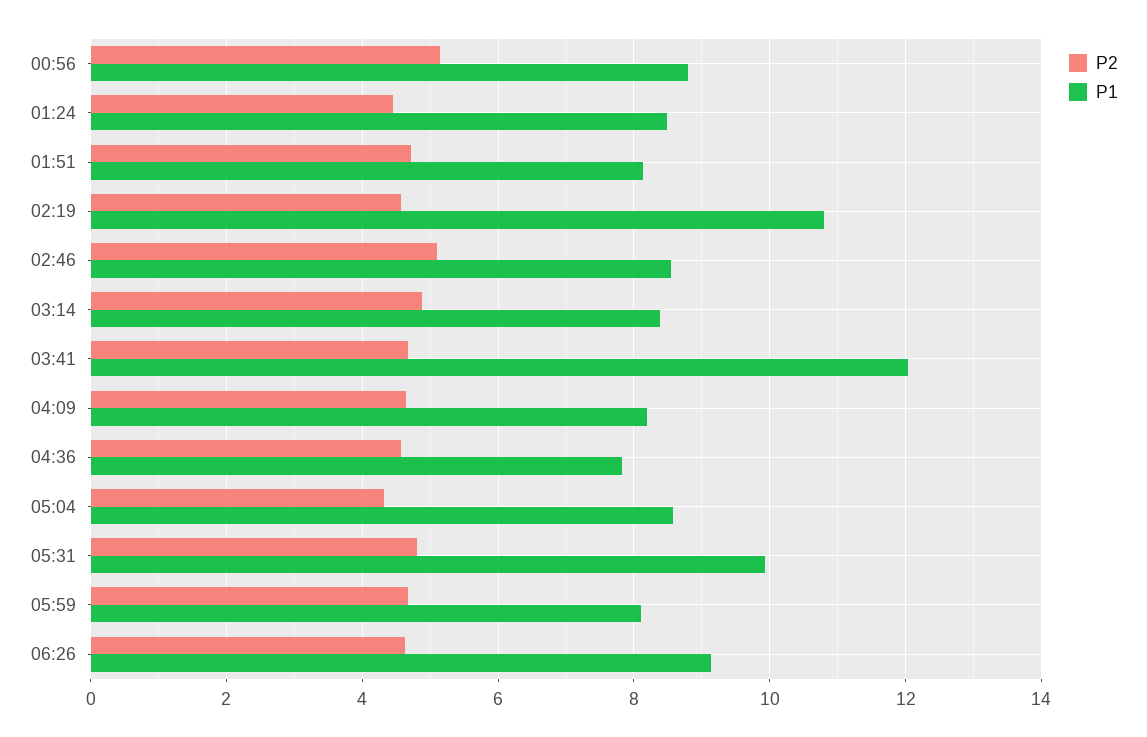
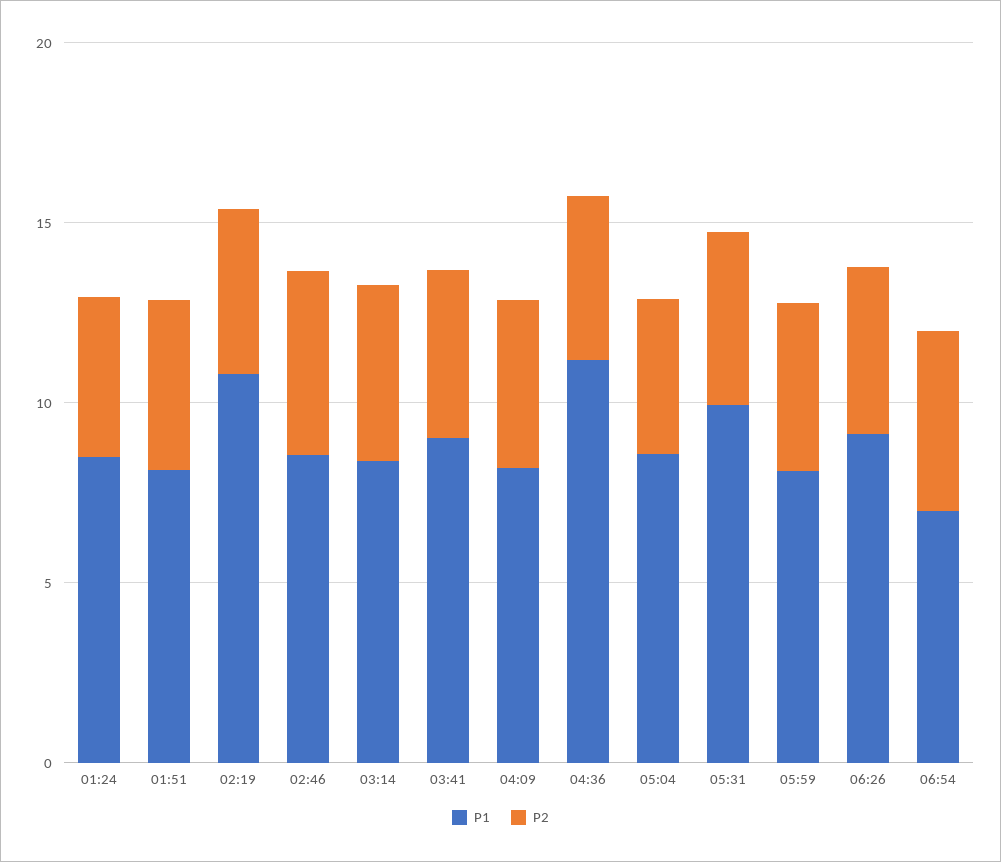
P2, 00:56: 5.2 -> none
P1, 00:56: 8.8 -> none
P1, 03:41: 12 -> 9
P1, 04:36: 7.8 -> 11
P1, 06:54: none -> 7
P2, 06:54: none -> 5

